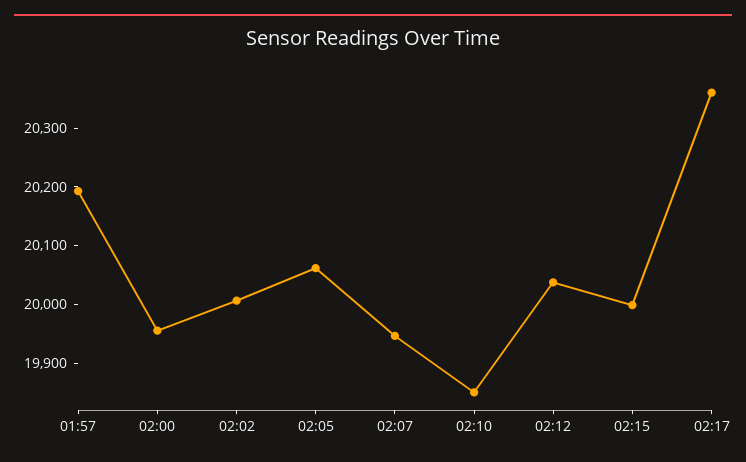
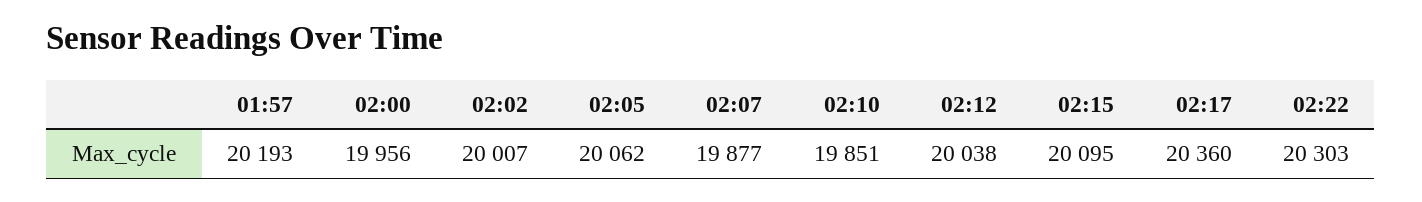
02:07: 19940 -> 19877
02:15: 20000 -> 20095
02:22: none -> 20303

